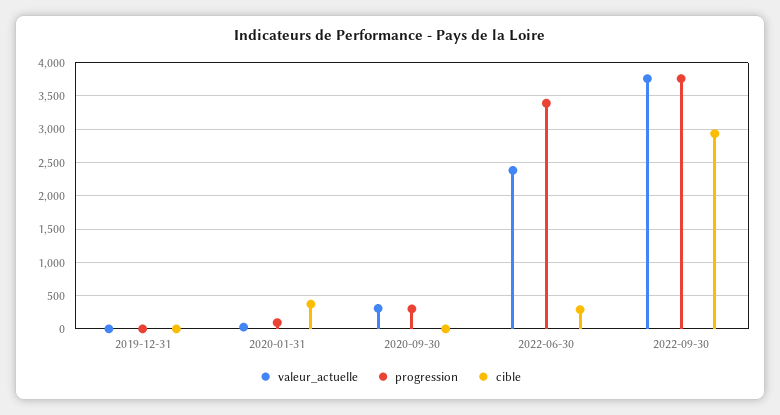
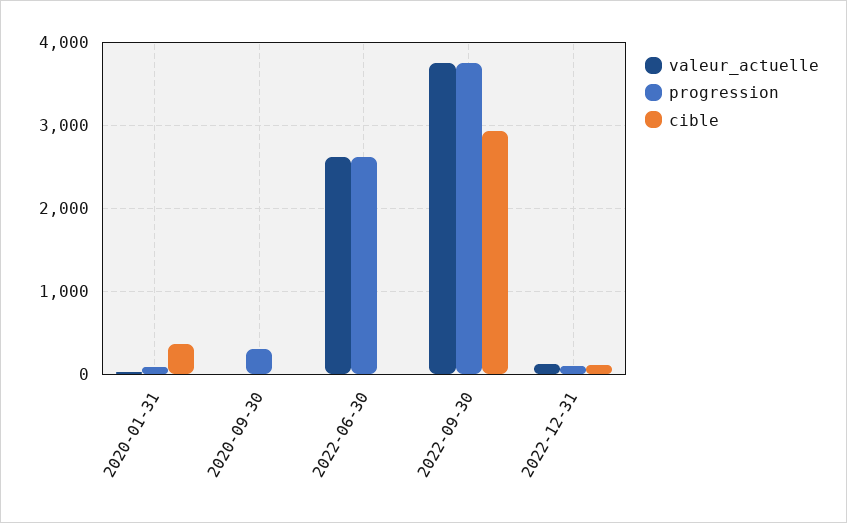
valeur_actuelle, 2019-12-31: 0 -> none
progression, 2019-12-31: 0 -> none
cible, 2019-12-31: 0 -> none
valeur_actuelle, 2020-09-30: 300 -> 0
valeur_actuelle, 2022-06-30: 2400 -> 2600
progression, 2022-06-30: 3400 -> 2600
cible, 2022-06-30: 300 -> 0
valeur_actuelle, 2022-12-31: none -> 100
progression, 2022-12-31: none -> 100
cible, 2022-12-31: none -> 100

